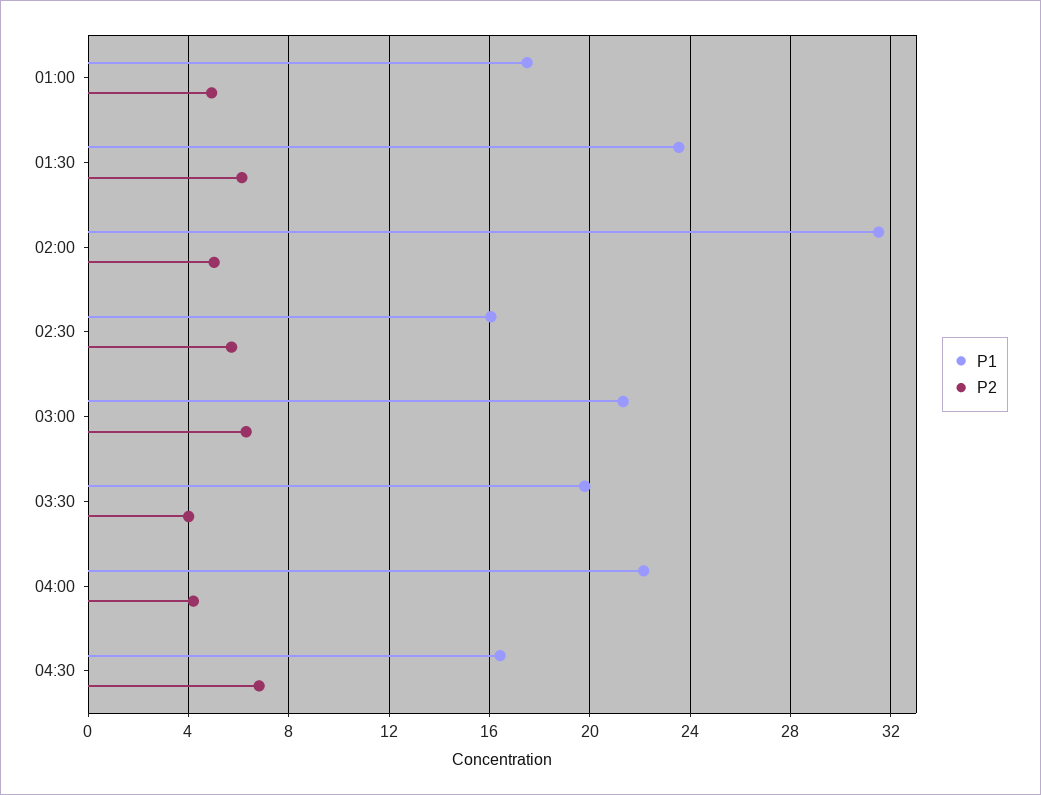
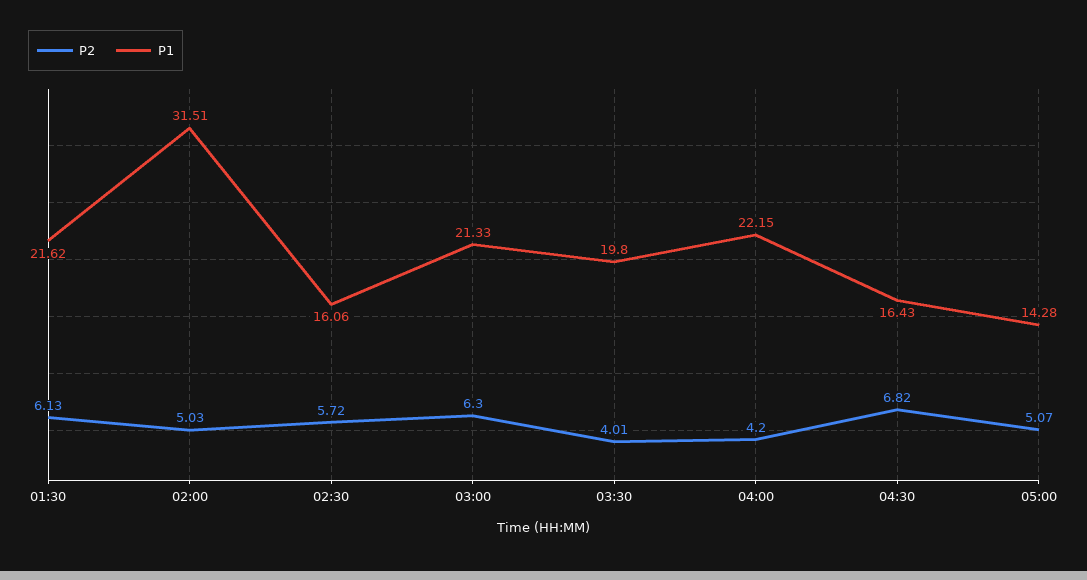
P1, 01:00: 17.5 -> none
P2, 01:00: 5 -> none
P1, 01:30: 23.5 -> 21.62
P2, 05:00: none -> 5.07
P1, 05:00: none -> 14.28

